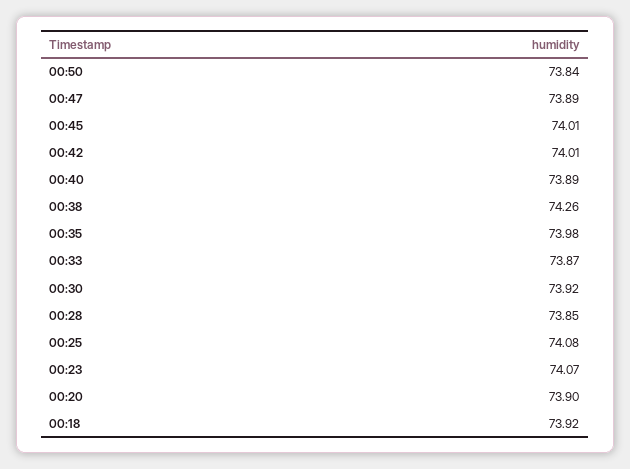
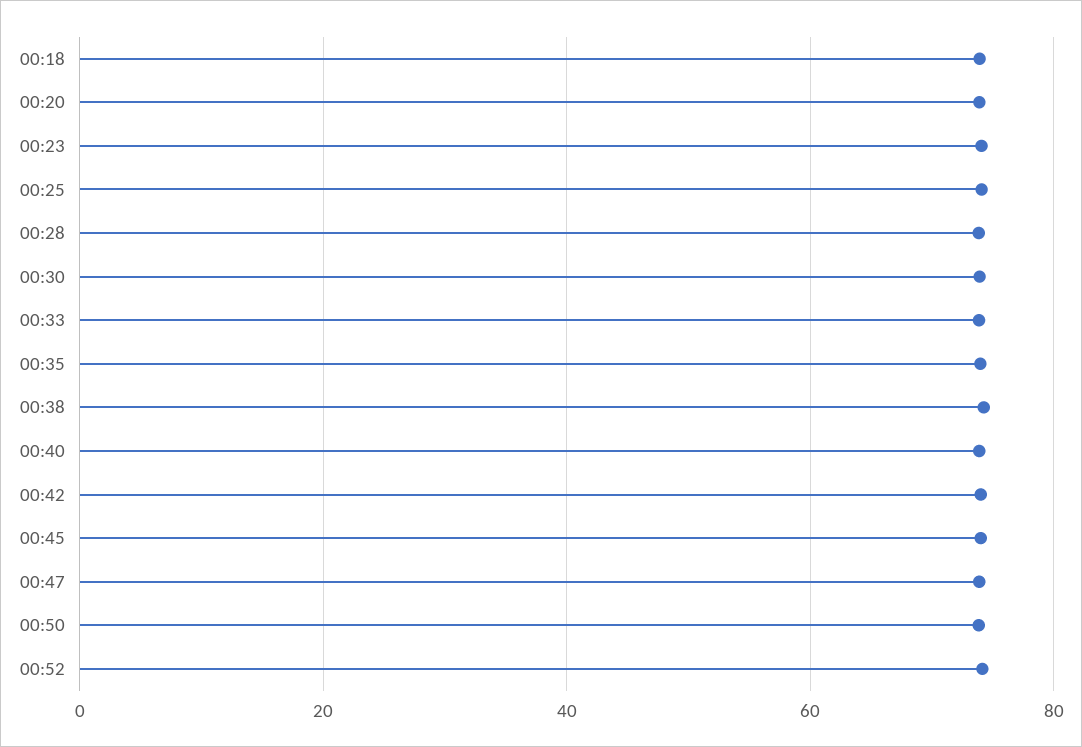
00:52: none -> 74

